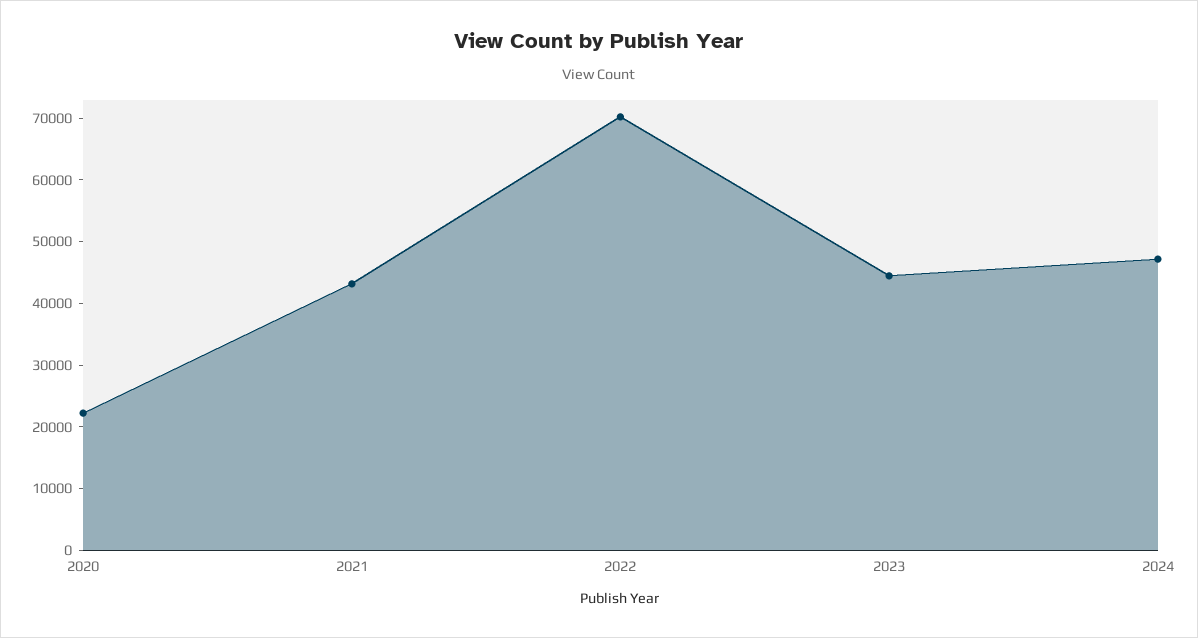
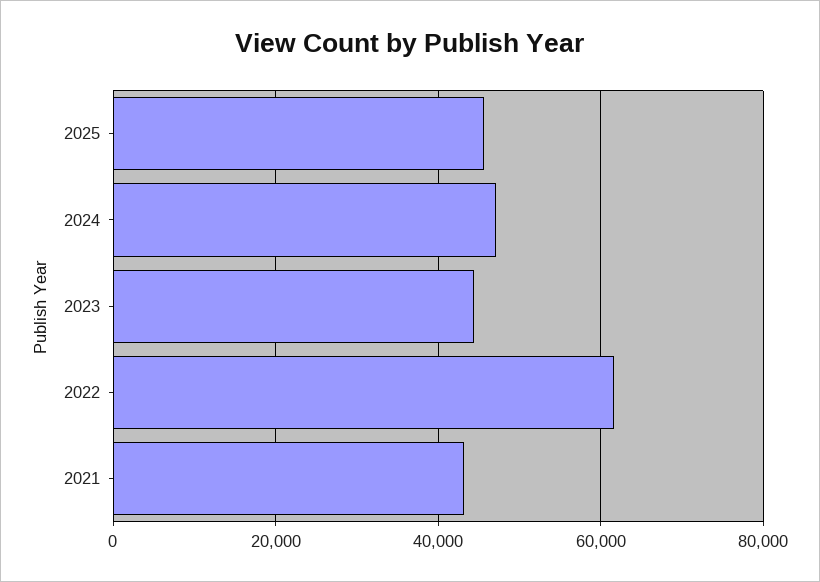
2020: 22000 -> none
2022: 70000 -> 62000
2025: none -> 46000

